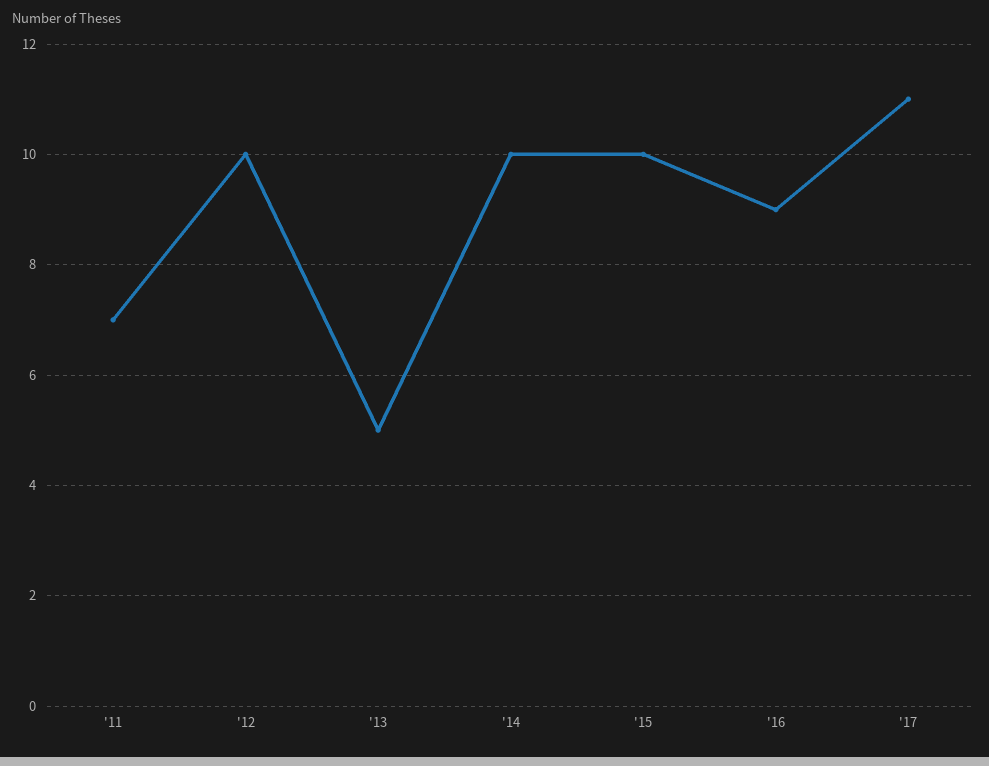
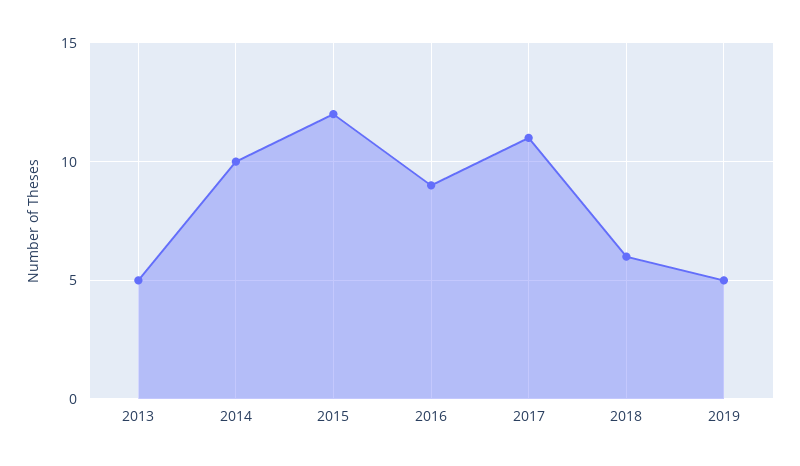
'11: 7 -> none
'12: 10 -> none
'15: 10 -> 12
2018: none -> 6
2019: none -> 5

